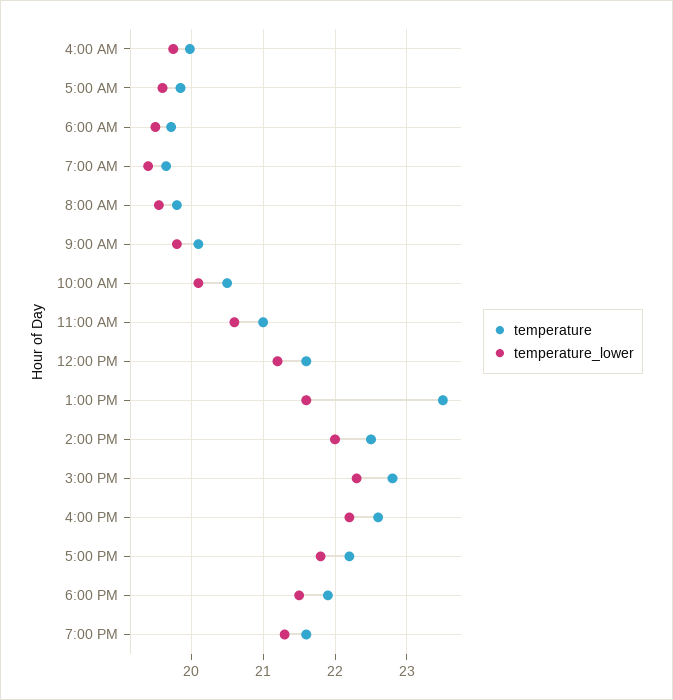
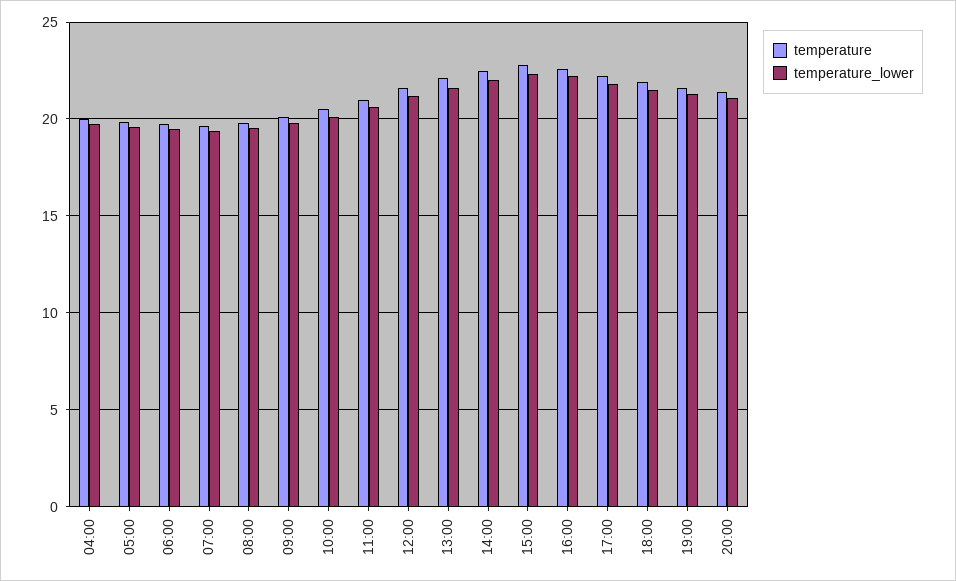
temperature, 1:00 PM: 23.5 -> 22
temperature, 20:00: none -> 21.5
temperature_lower, 20:00: none -> 21

